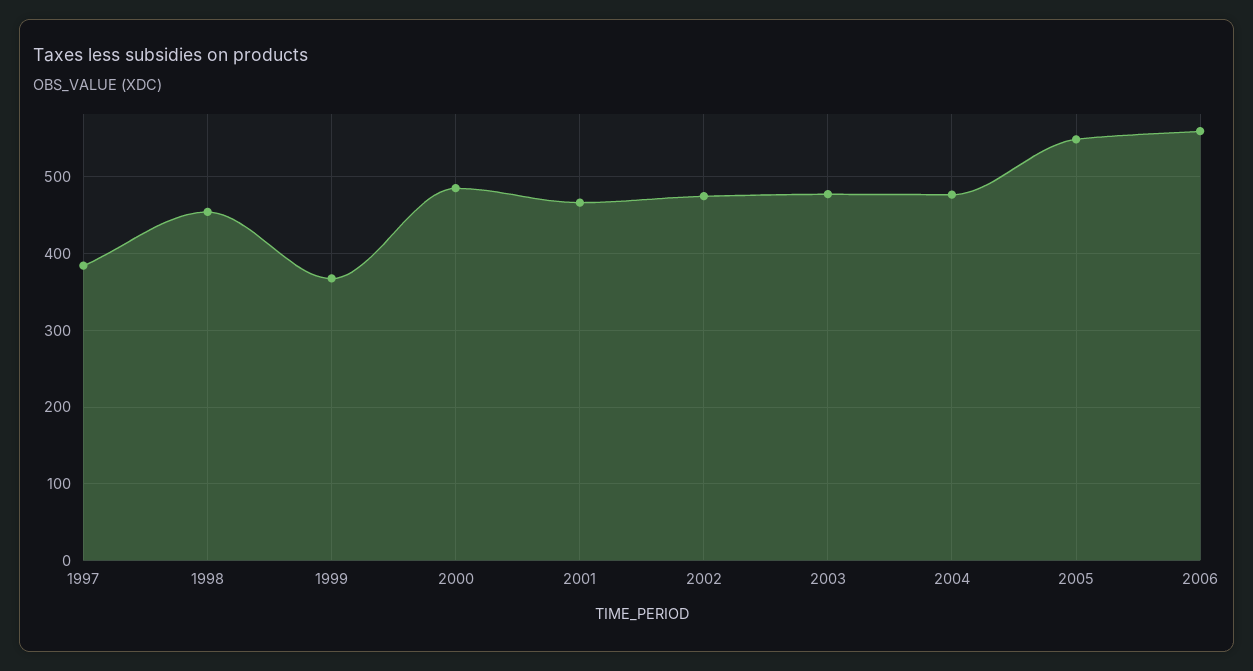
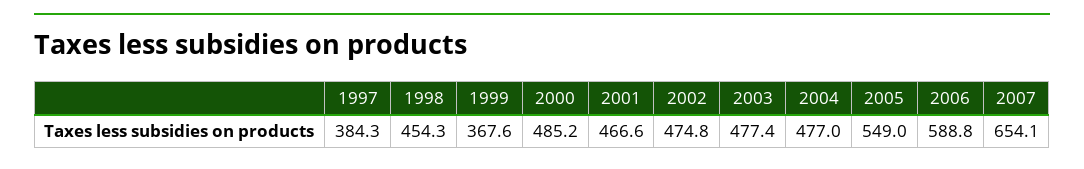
2006: 560 -> 588.8
2007: none -> 654.1

